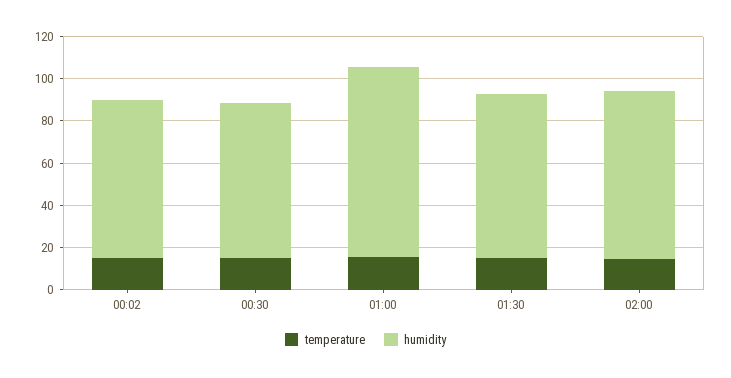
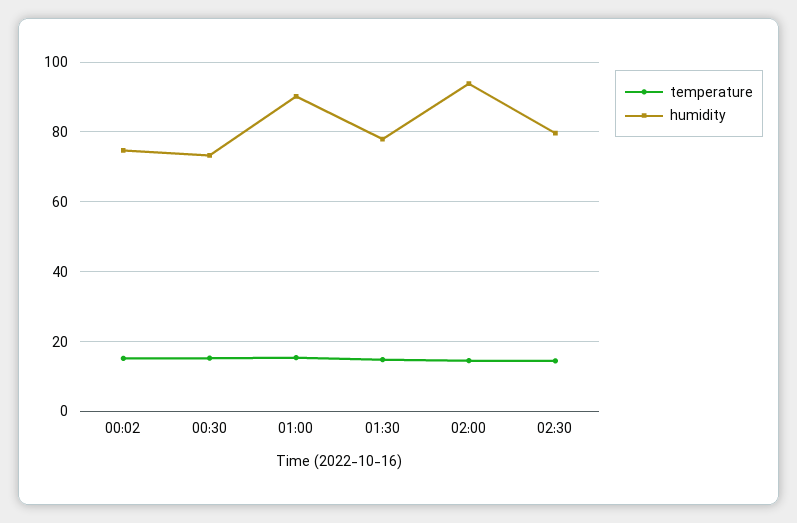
humidity, 02:00: 80 -> 94
temperature, 02:30: none -> 14
humidity, 02:30: none -> 80

